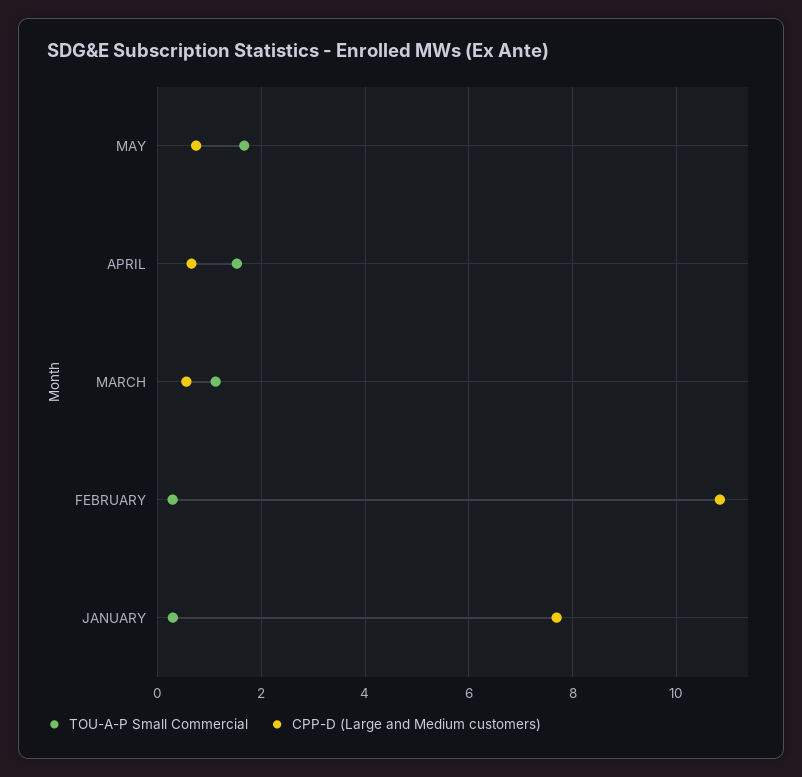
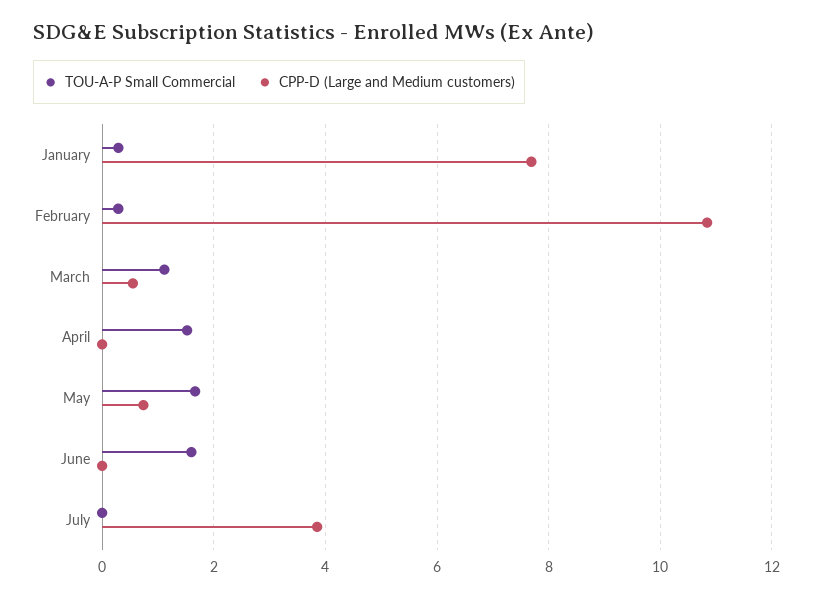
CPP-D (Large and Medium customers), APRIL: 0.6 -> 0
TOU-A-P Small Commercial, June: none -> 1.6
CPP-D (Large and Medium customers), June: none -> 0
TOU-A-P Small Commercial, July: none -> 0
CPP-D (Large and Medium customers), July: none -> 3.8

